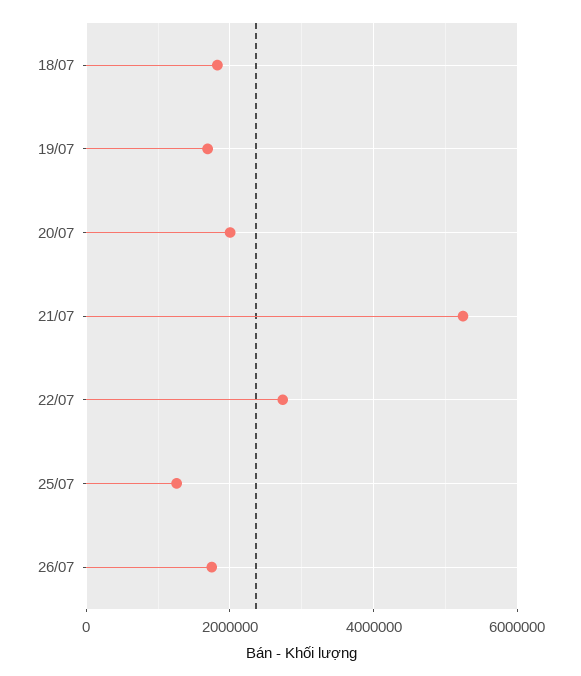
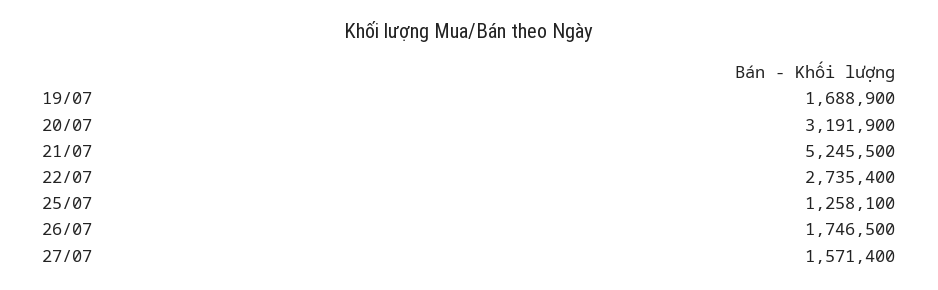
18/07: 1800000 -> none
20/07: 2000000 -> 3191900
27/07: none -> 1571400

